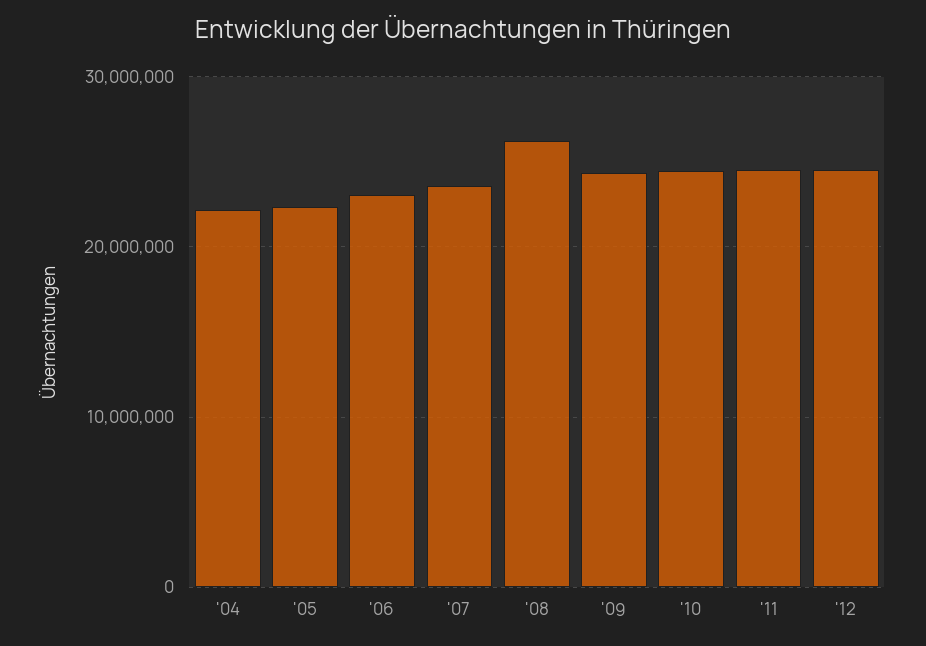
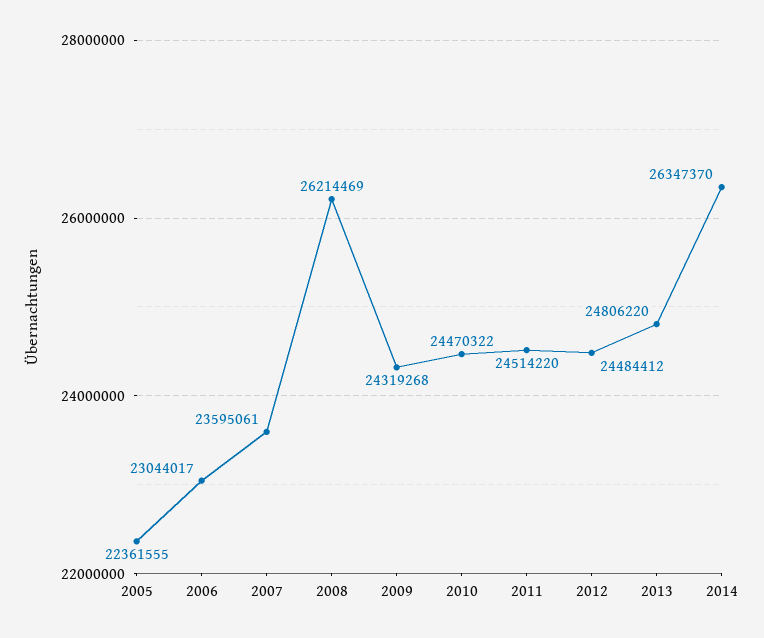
'04: 22000000 -> none
2013: none -> 24806220
2014: none -> 26347370

